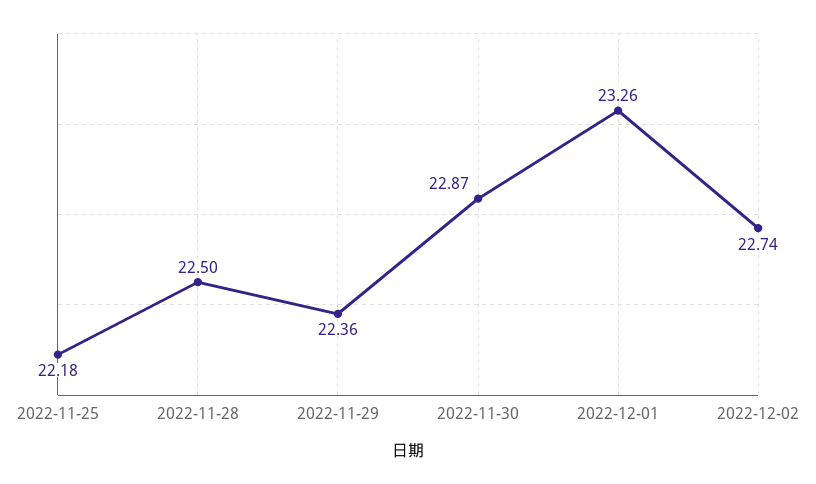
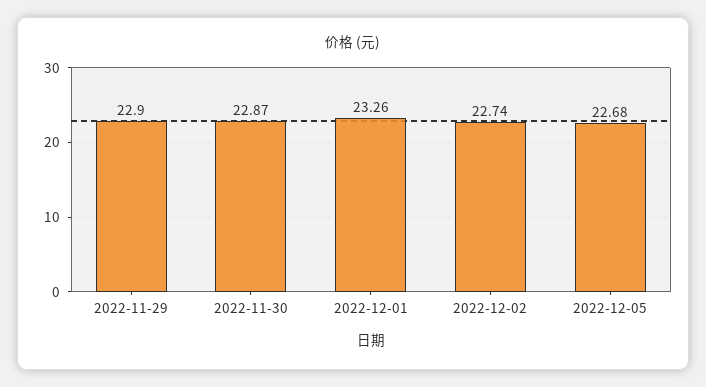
2022-11-25: 22.18 -> none
2022-11-28: 22.5 -> none
2022-11-29: 22.36 -> 22.9
2022-12-05: none -> 22.68

